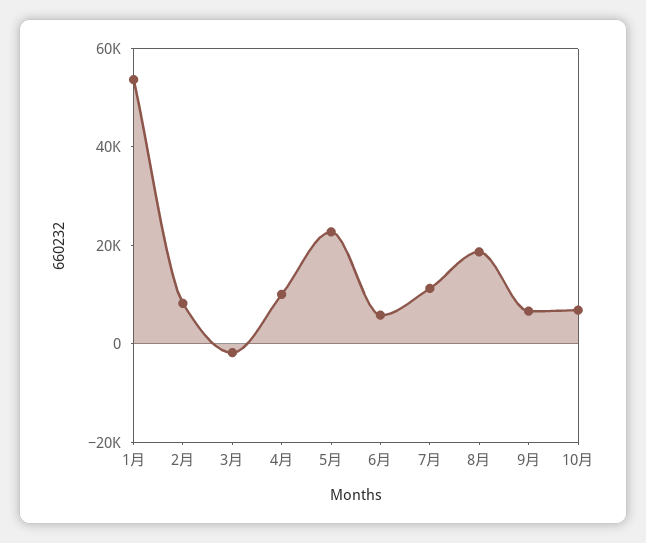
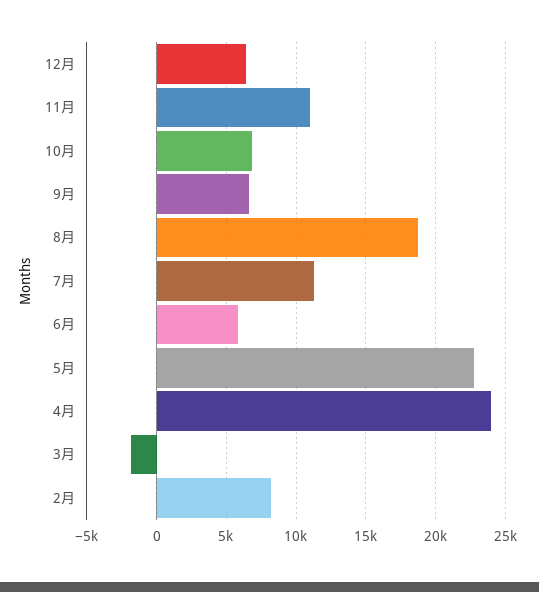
1月: 55000 -> none
4月: 10000 -> 24000
12月: none -> 6500
11月: none -> 11000

